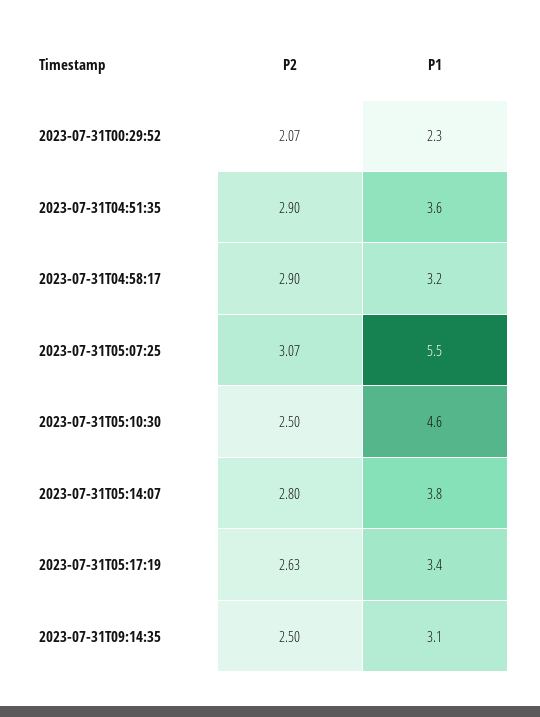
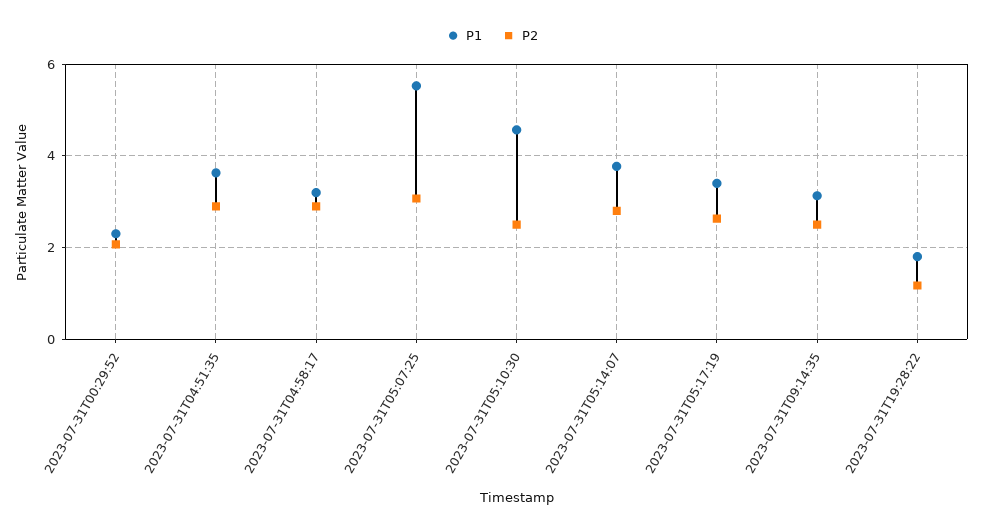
P1, 2023-07-31T19:28:22: none -> 1.8
P2, 2023-07-31T19:28:22: none -> 1.2

